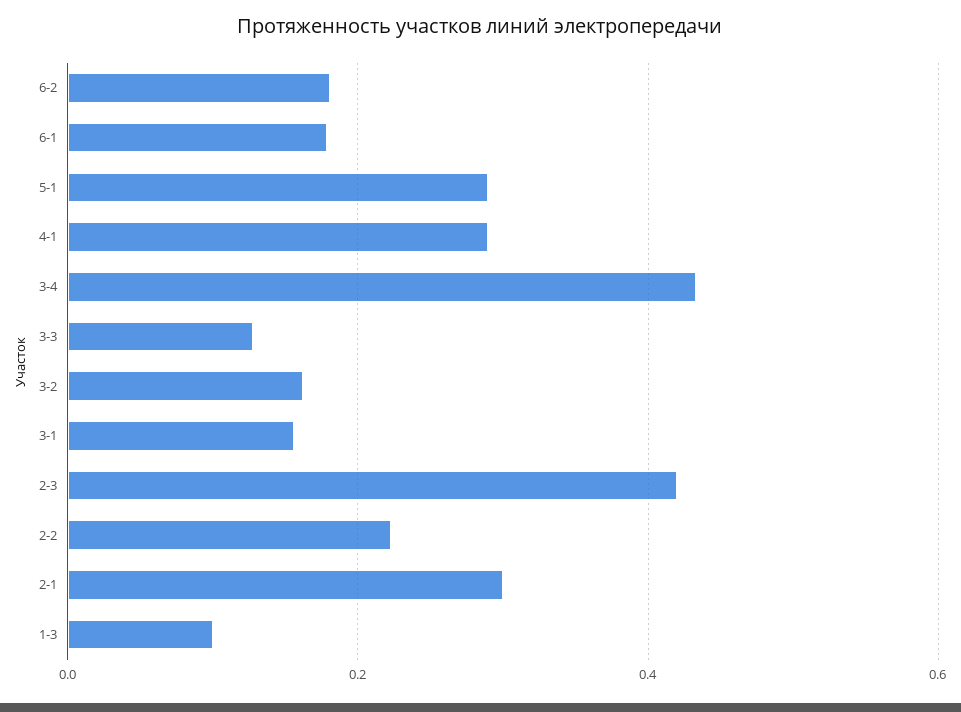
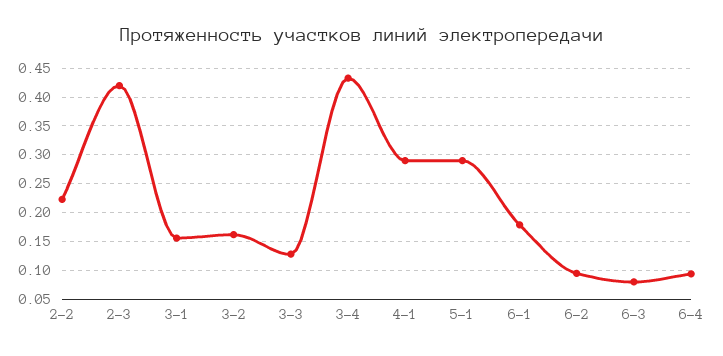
6-2: 0.18 -> 0.1
2-1: 0.3 -> none
1-3: 0.1 -> none
6-3: none -> 0.075
6-4: none -> 0.1

